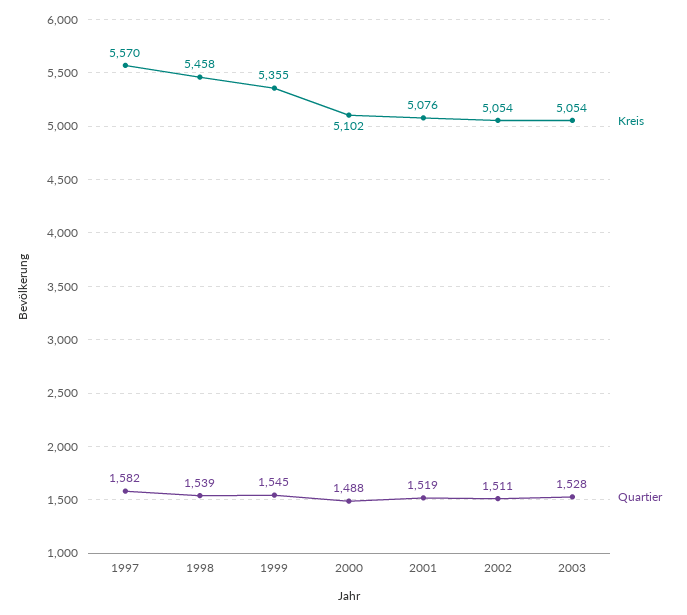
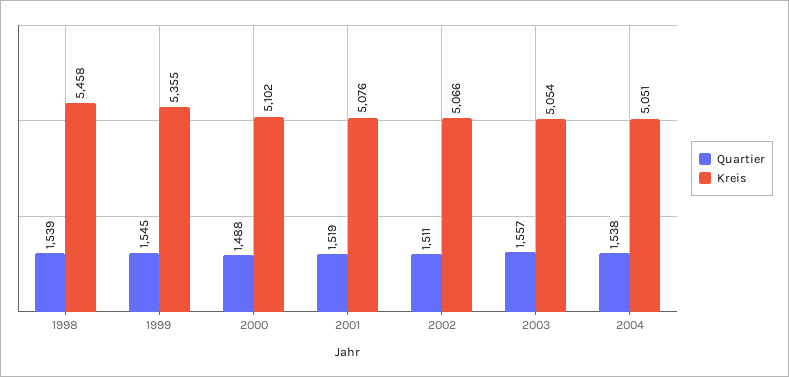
Kreis, 1997: 5570 -> none
Quartier, 1997: 1582 -> none
Kreis, 2002: 5054 -> 5066
Quartier, 2003: 1528 -> 1557
Quartier, 2004: none -> 1538
Kreis, 2004: none -> 5051

